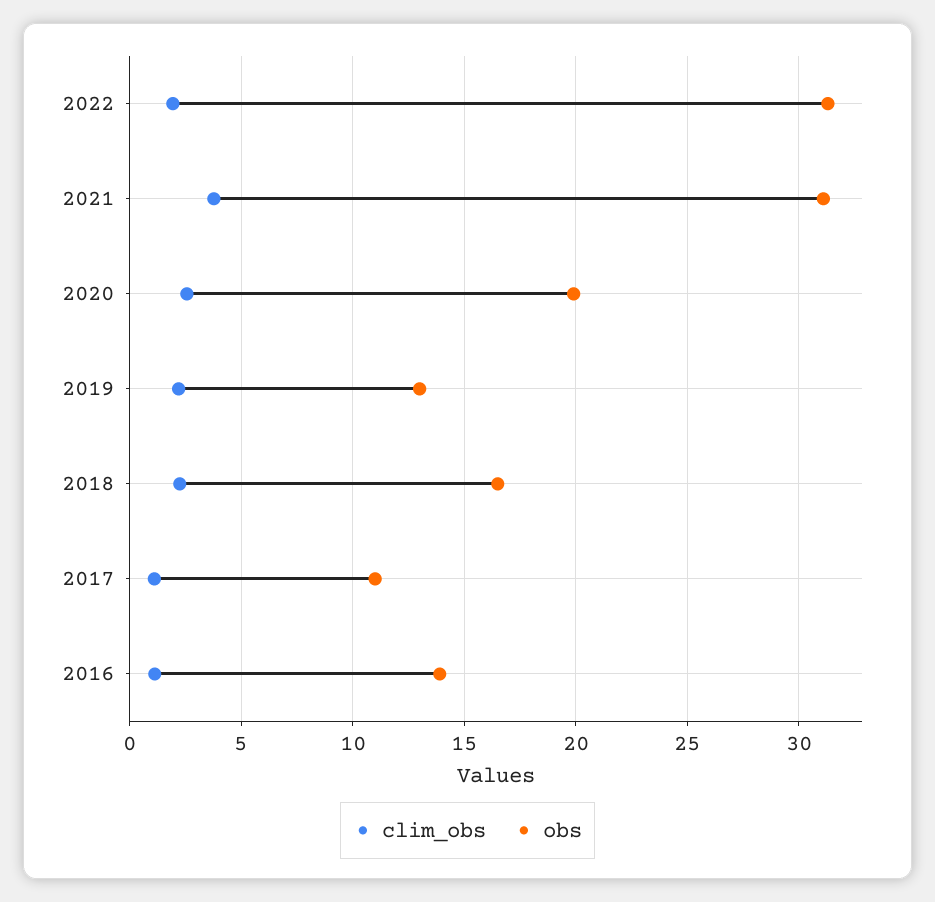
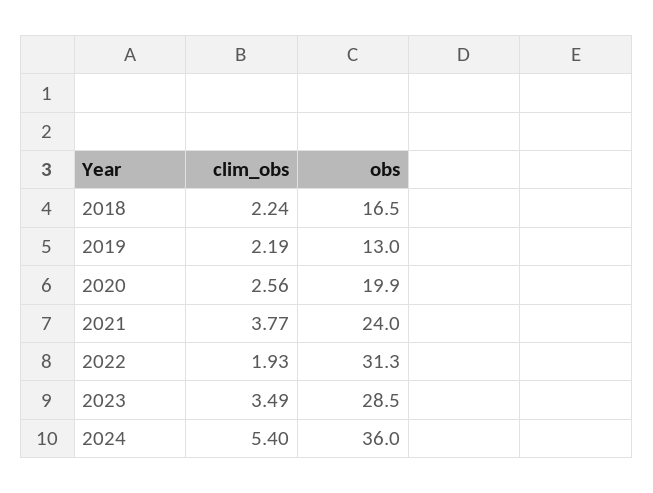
obs, 2021: 31 -> 24
clim_obs, 2017: 1 -> none
obs, 2017: 11 -> none
clim_obs, 2016: 1 -> none
obs, 2016: 14 -> none
clim_obs, 2023: none -> 3.49
obs, 2023: none -> 28.5
clim_obs, 2024: none -> 5.4
obs, 2024: none -> 36

